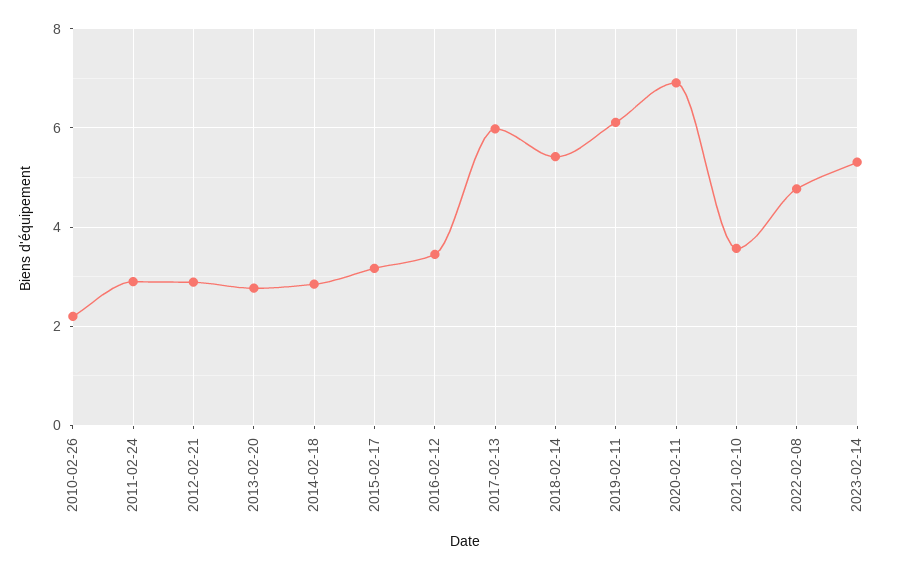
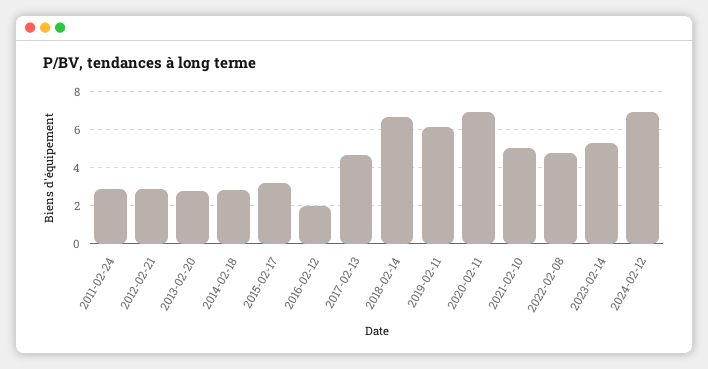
2010-02-26: 2.2 -> none
2016-02-12: 3.4 -> 2
2017-02-13: 6 -> 4.5
2018-02-14: 5.4 -> 6.5
2021-02-10: 3.6 -> 5
2024-02-12: none -> 7

